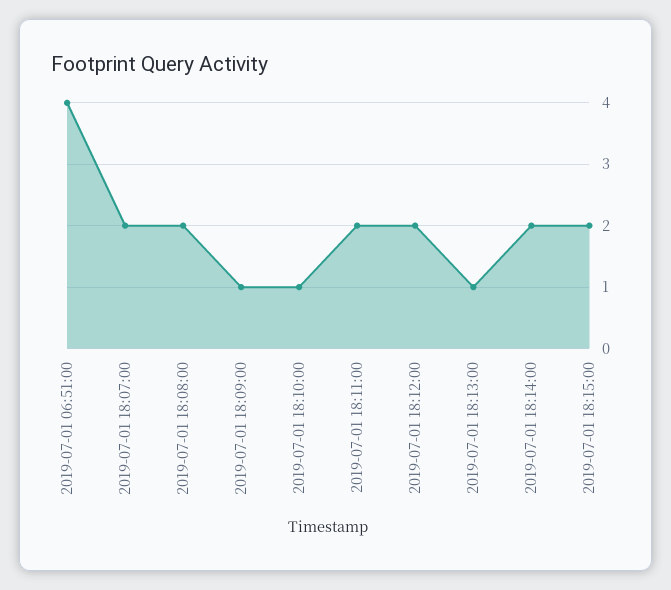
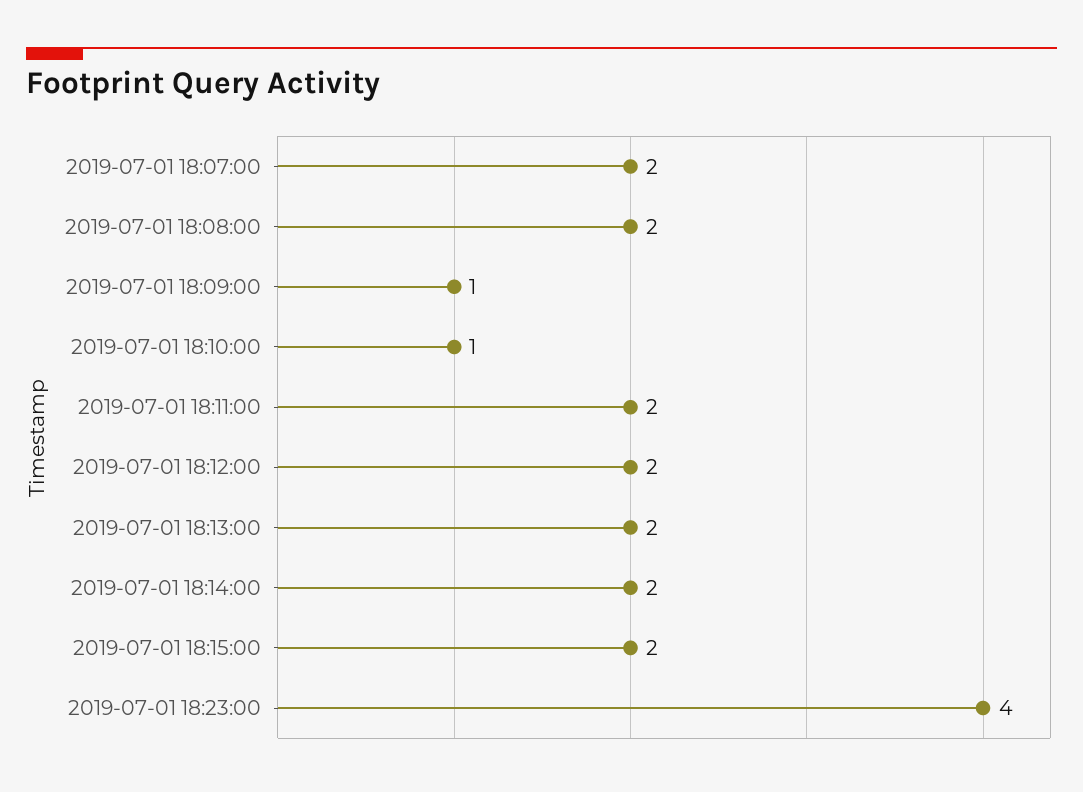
2019-07-01 06:51:00: 4 -> none
2019-07-01 18:13:00: 1 -> 2
2019-07-01 18:23:00: none -> 4

